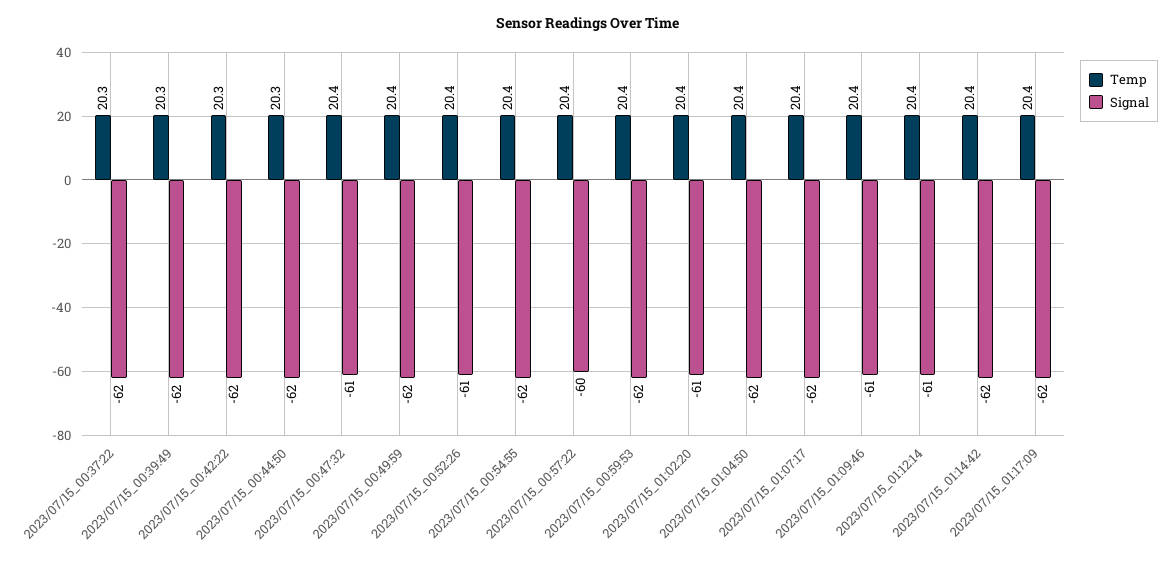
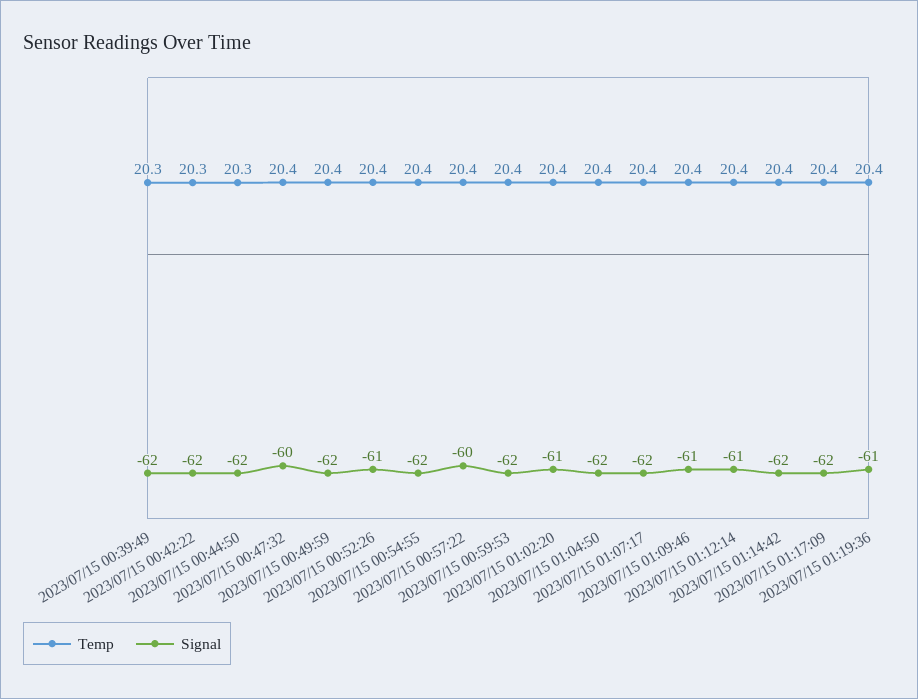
Temp, 2023/07/15_00:37:22: 20.3 -> none
Signal, 2023/07/15_00:37:22: -62 -> none
Signal, 2023/07/15_00:47:32: -61 -> -60
Temp, 2023/07/15 01:19:36: none -> 20.4
Signal, 2023/07/15 01:19:36: none -> -61

